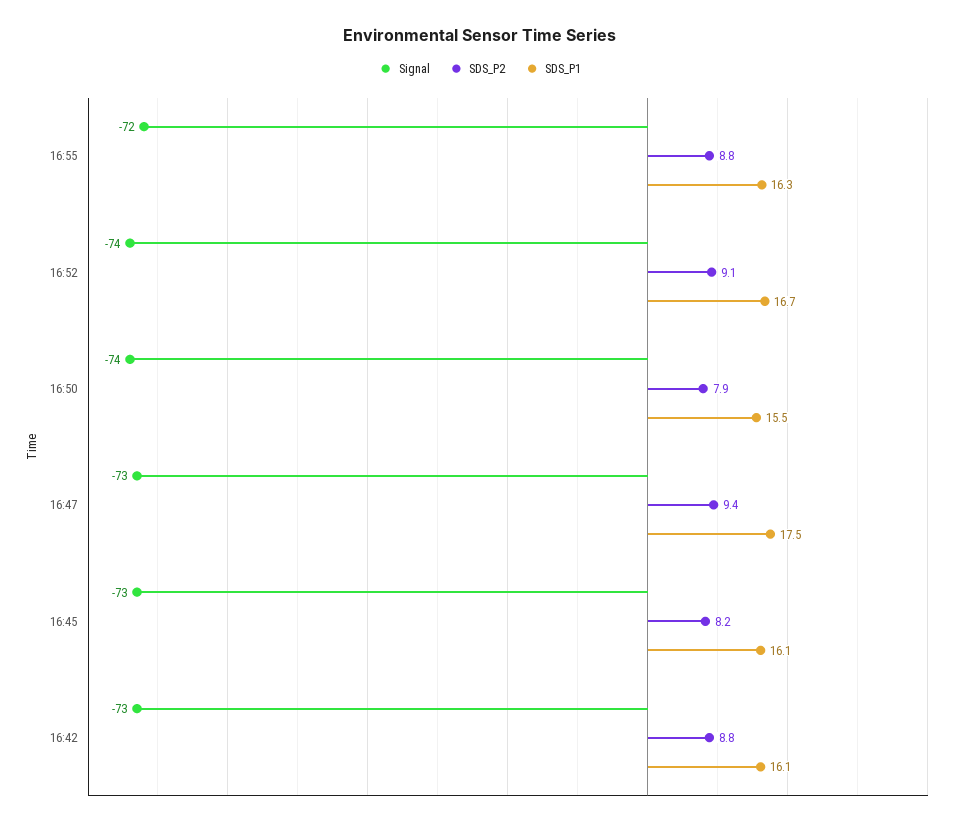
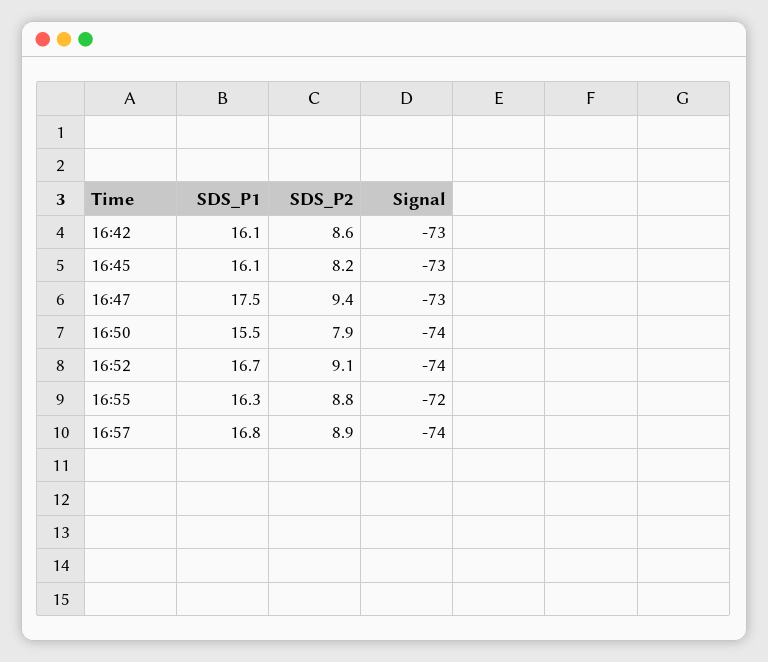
SDS_P2, 16:42: 8.8 -> 8.6
SDS_P1, 16:57: none -> 16.8
SDS_P2, 16:57: none -> 8.9
Signal, 16:57: none -> -74

